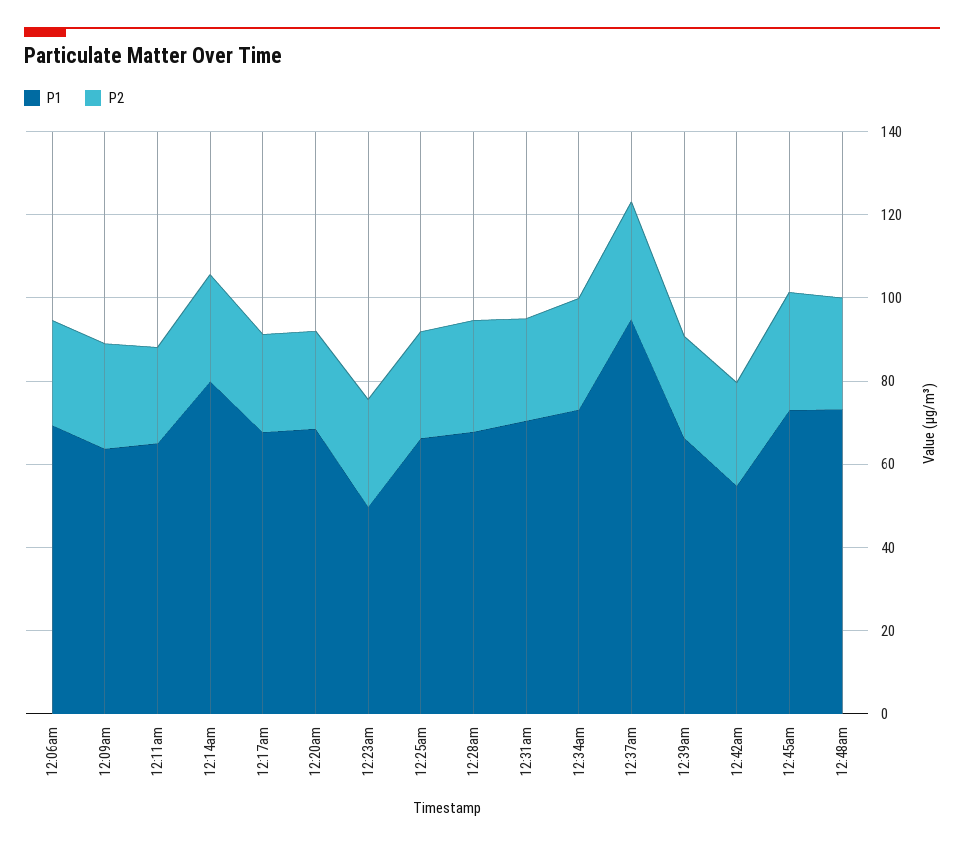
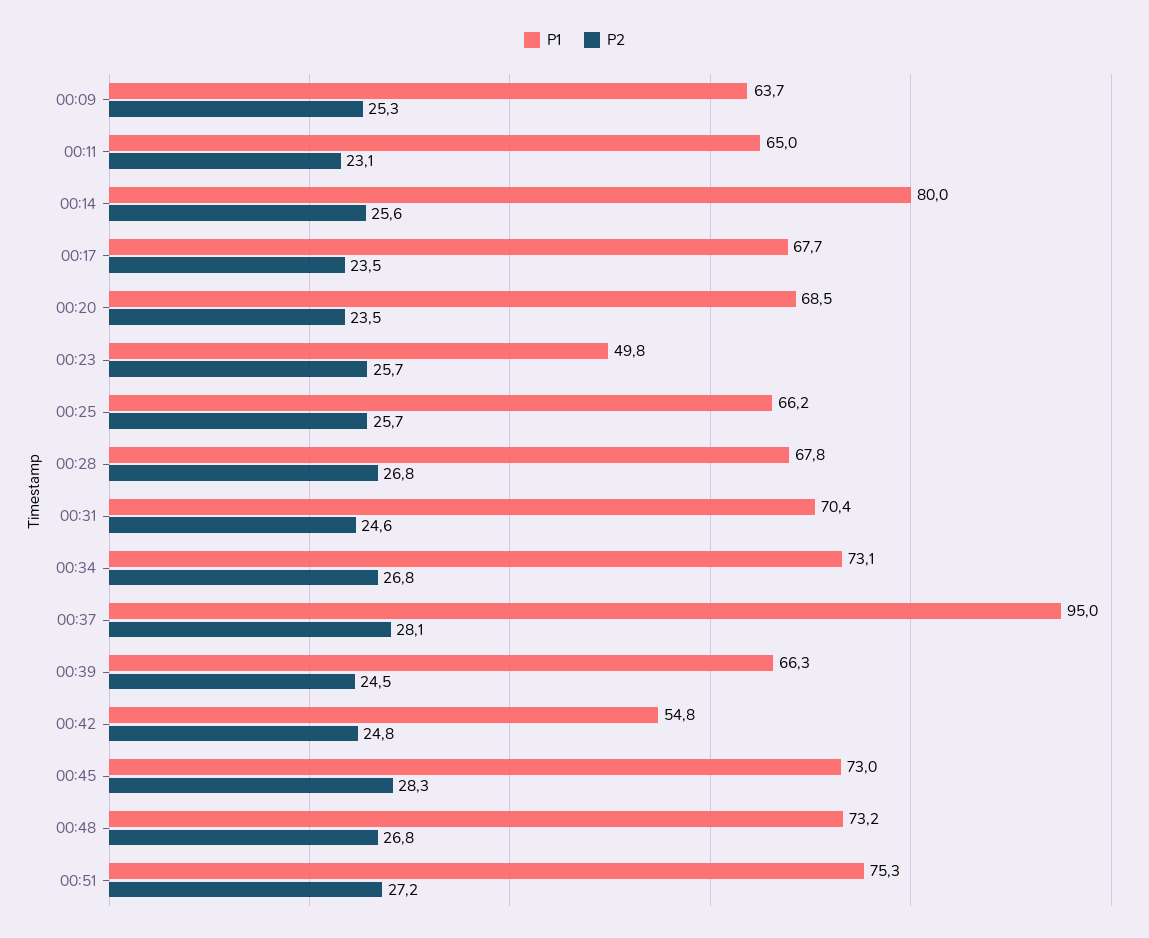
P1, 12:06am: 70 -> none
P2, 12:06am: 25 -> none
P1, 00:51: none -> 75.3
P2, 00:51: none -> 27.2

